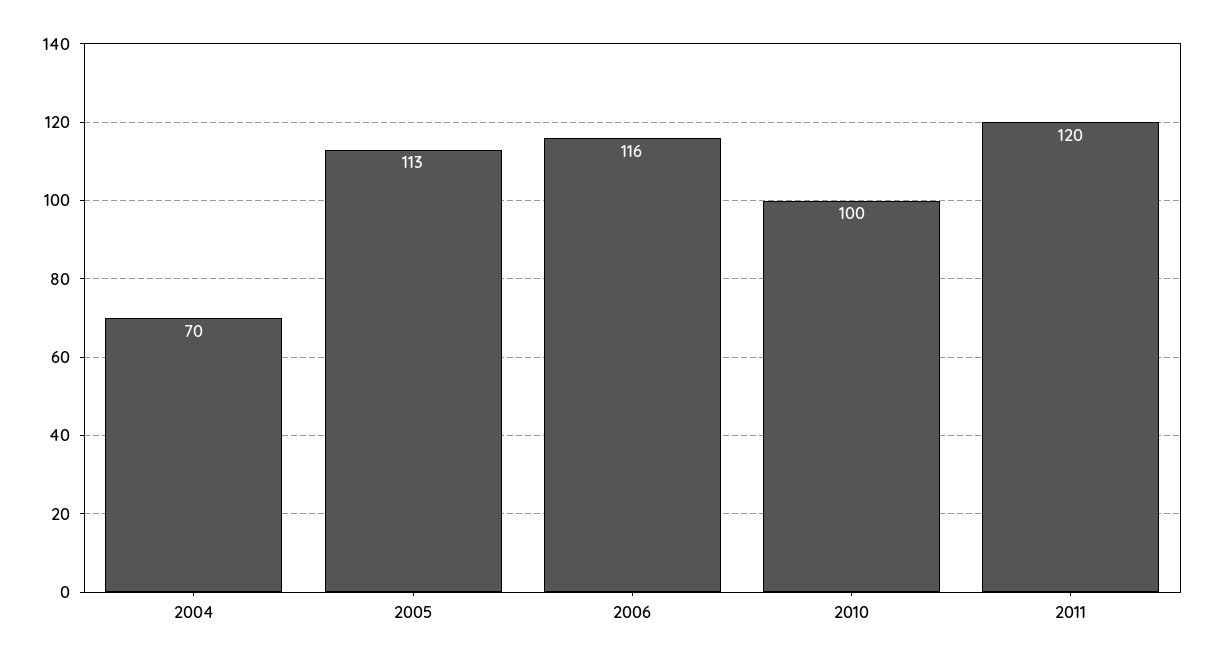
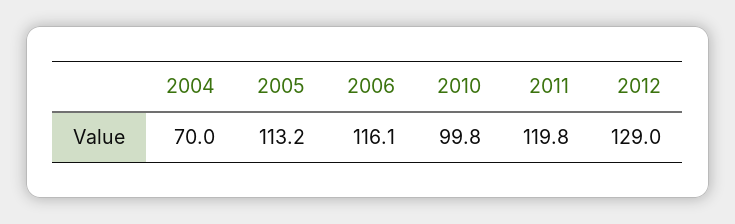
2012: none -> 129

